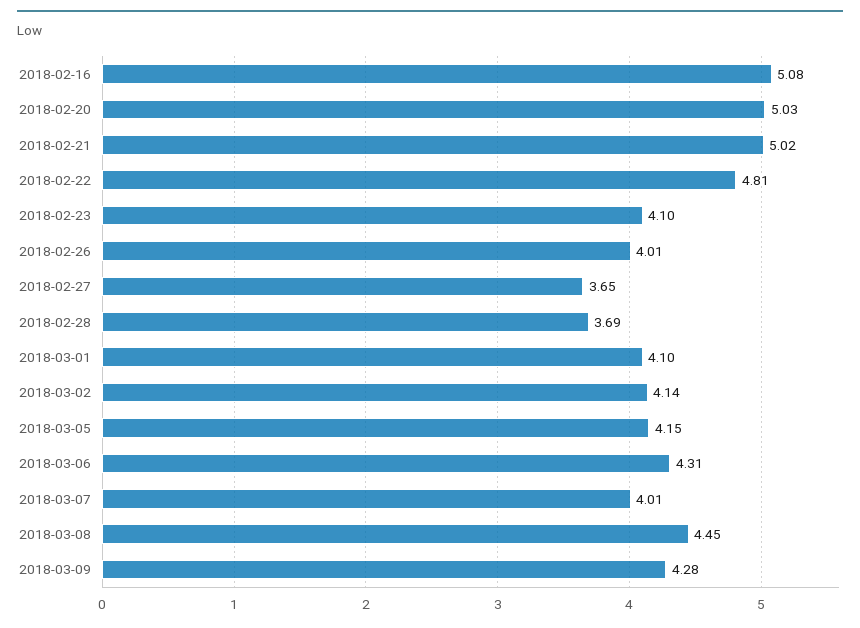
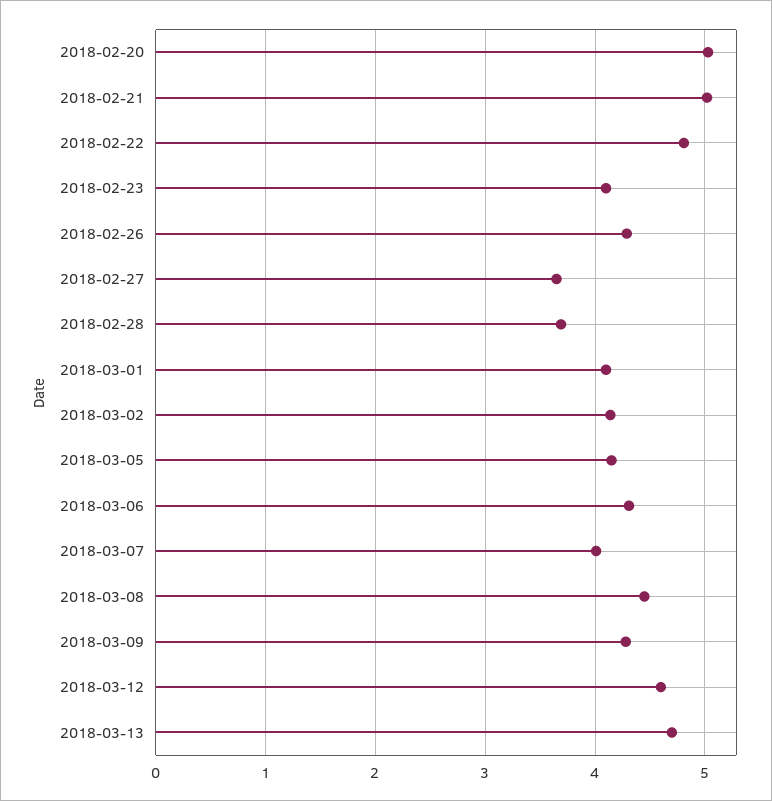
2018-02-16: 5.08 -> none
2018-02-26: 4.01 -> 4.3
2018-03-12: none -> 4.6
2018-03-13: none -> 4.7

